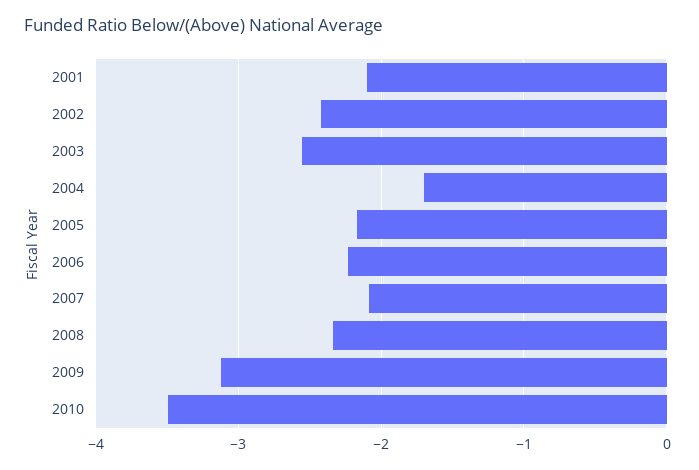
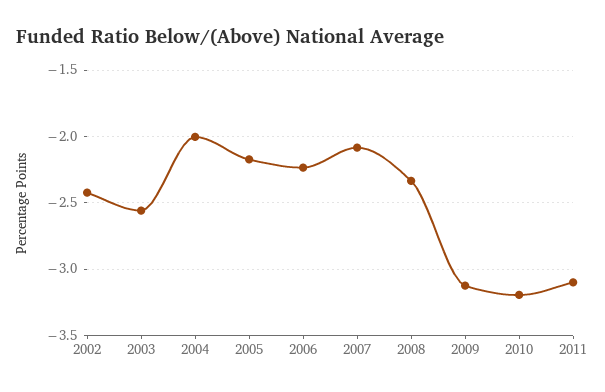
2001: -2.1 -> none
2004: -1.7 -> -2
2010: -3.5 -> -3.2
2011: none -> -3.1

